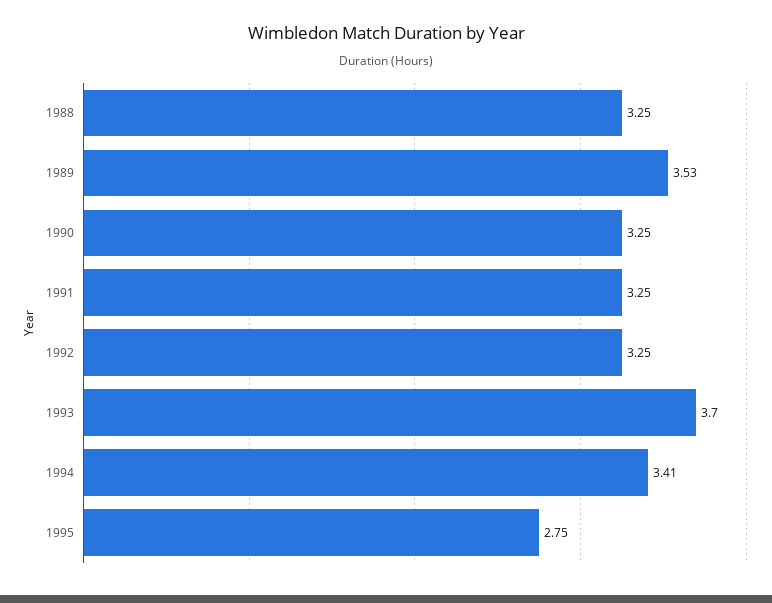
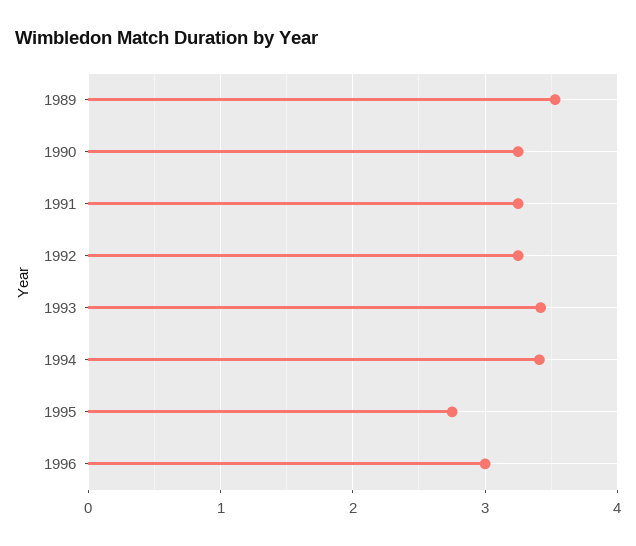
1988: 3.25 -> none
1993: 3.7 -> 3.4
1996: none -> 3

